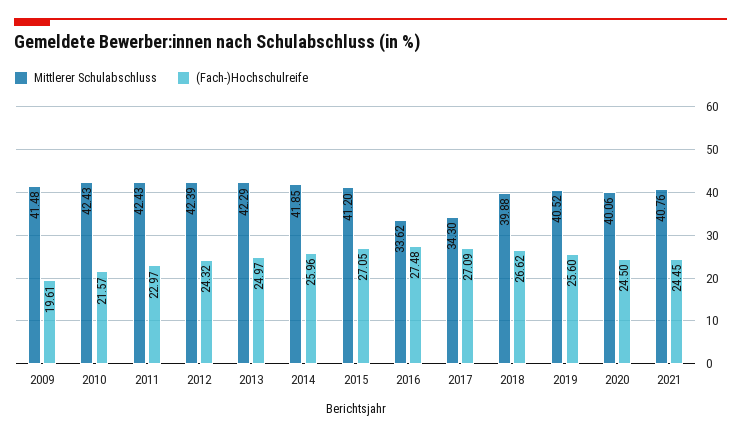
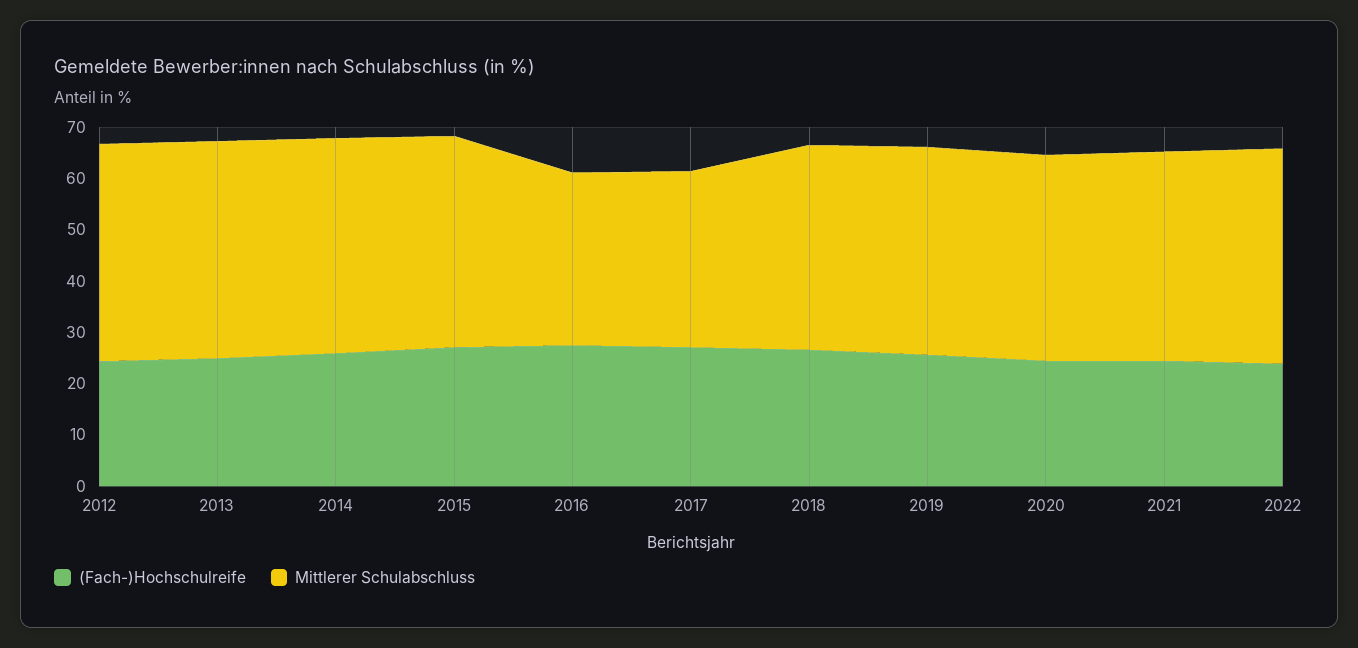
Mittlerer Schulabschluss, 2009: 41.48 -> none
(Fach-)Hochschulreife, 2009: 19.61 -> none
Mittlerer Schulabschluss, 2010: 42.43 -> none
(Fach-)Hochschulreife, 2010: 21.57 -> none
Mittlerer Schulabschluss, 2011: 42.43 -> none
(Fach-)Hochschulreife, 2011: 22.97 -> none
(Fach-)Hochschulreife, 2022: none -> 24
Mittlerer Schulabschluss, 2022: none -> 42

